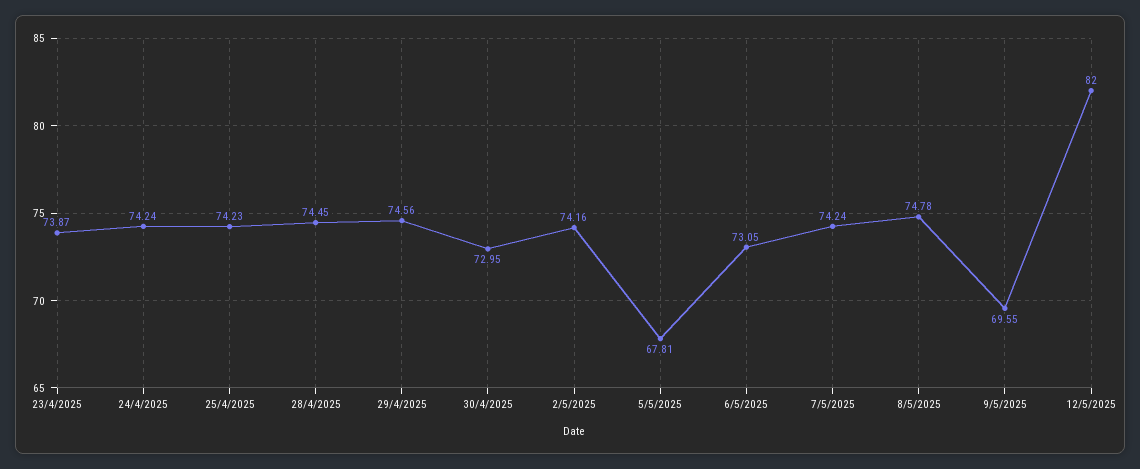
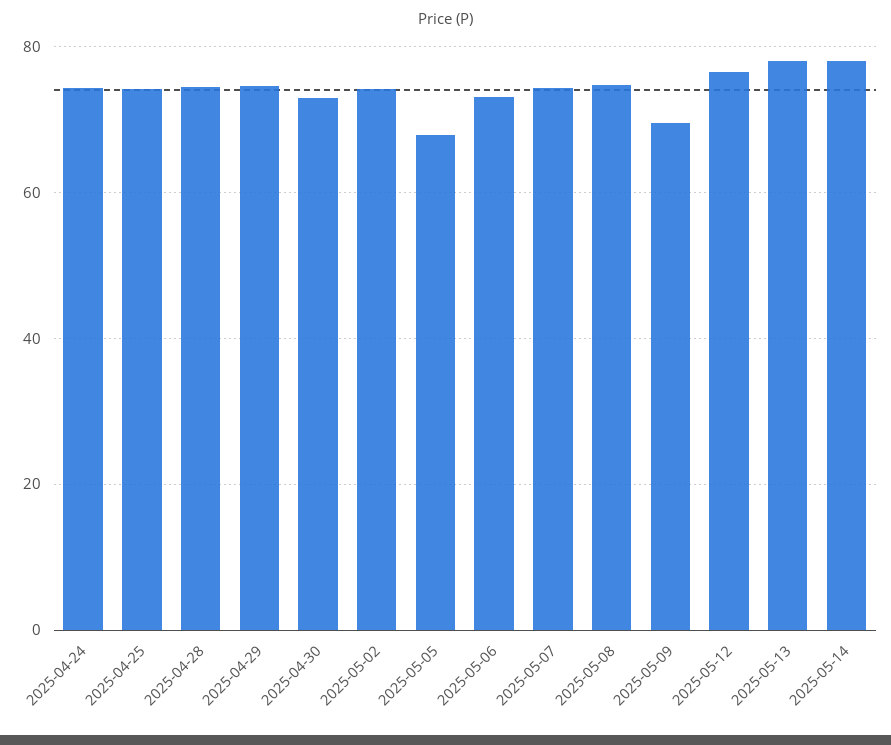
23/4/2025: 73.87 -> none
12/5/2025: 82 -> 76
2025-05-13: none -> 78
2025-05-14: none -> 78

